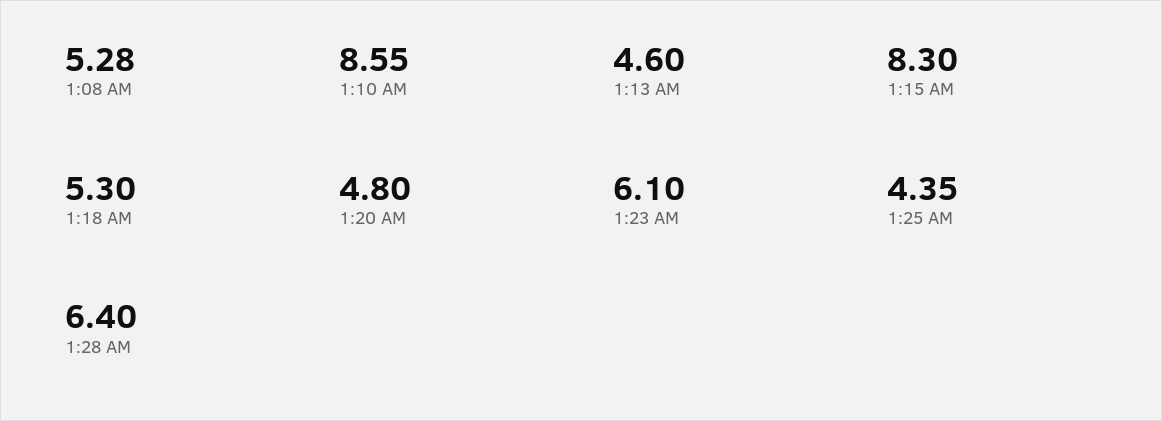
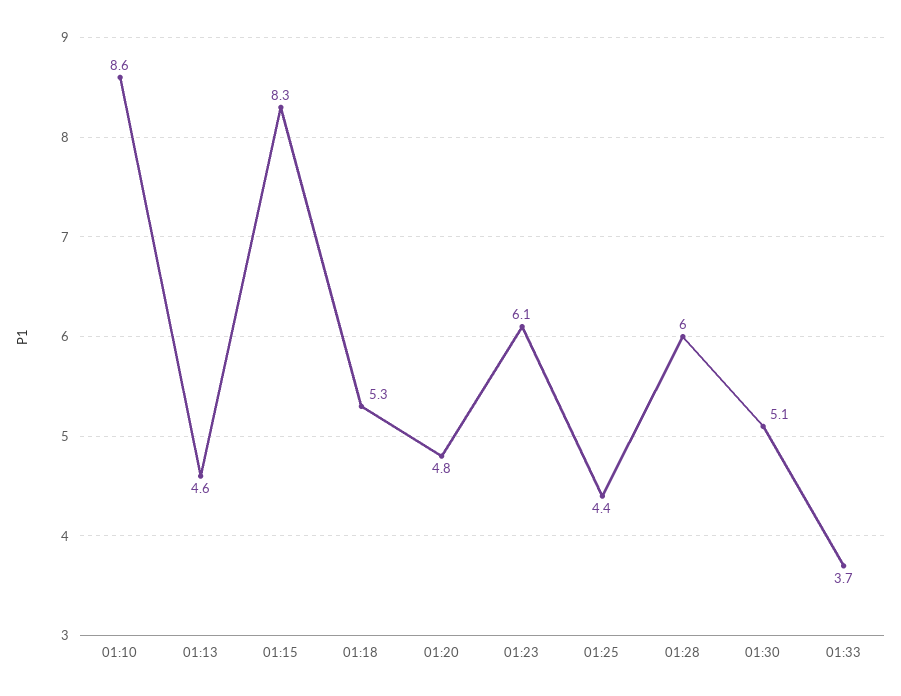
1:08 AM: 5.28 -> none
1:28 AM: 6.4 -> 6
01:30: none -> 5.1
01:33: none -> 3.7

